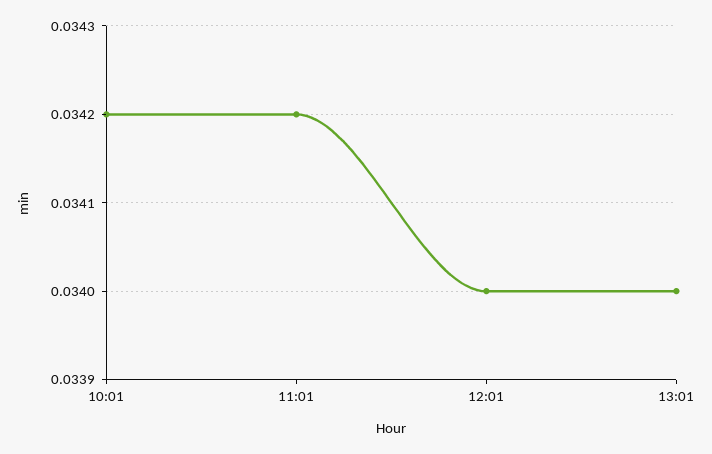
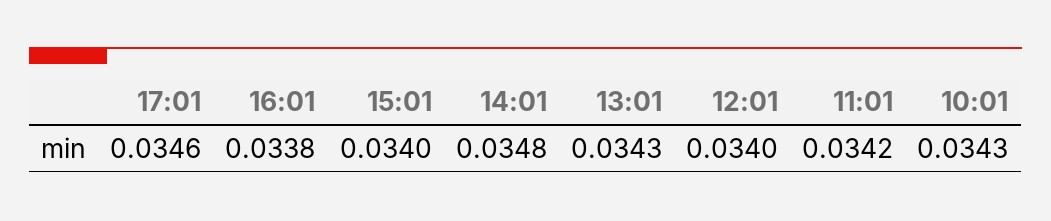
10:01: 0.0342 -> 0.0343
13:01: 0.034 -> 0.0343
17:01: none -> 0.0346
16:01: none -> 0.0338
15:01: none -> 0.034
14:01: none -> 0.0348

